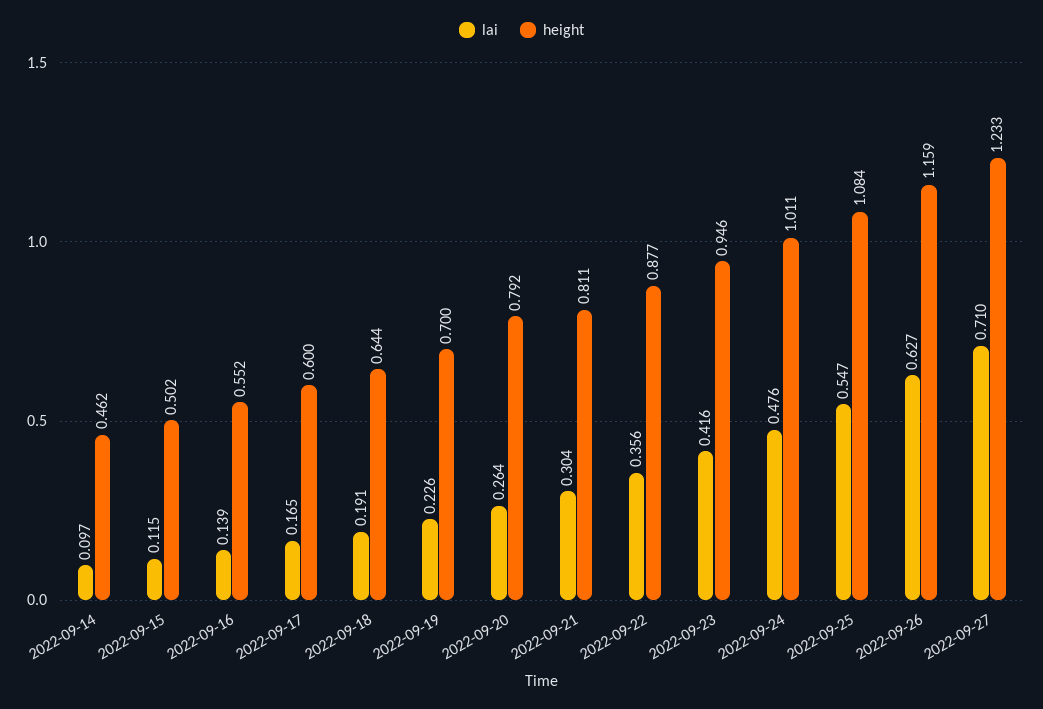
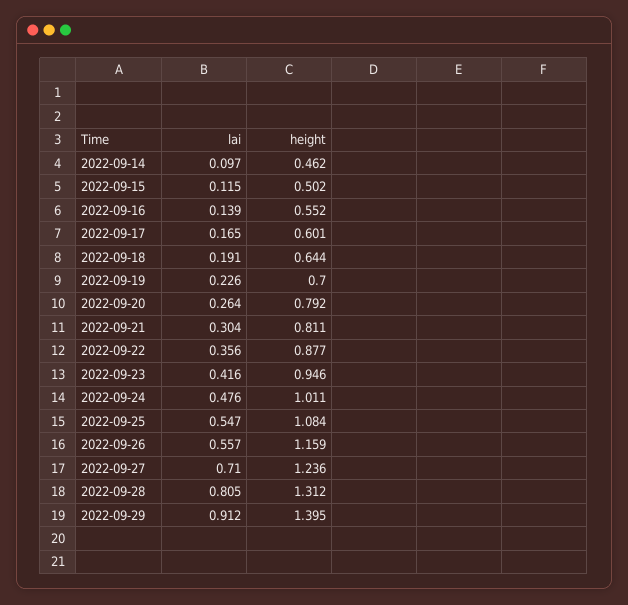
height, 2022-09-17: 0.6 -> 0.601
lai, 2022-09-26: 0.627 -> 0.557
height, 2022-09-27: 1.233 -> 1.236
lai, 2022-09-28: none -> 0.805
height, 2022-09-28: none -> 1.312
lai, 2022-09-29: none -> 0.912
height, 2022-09-29: none -> 1.395

